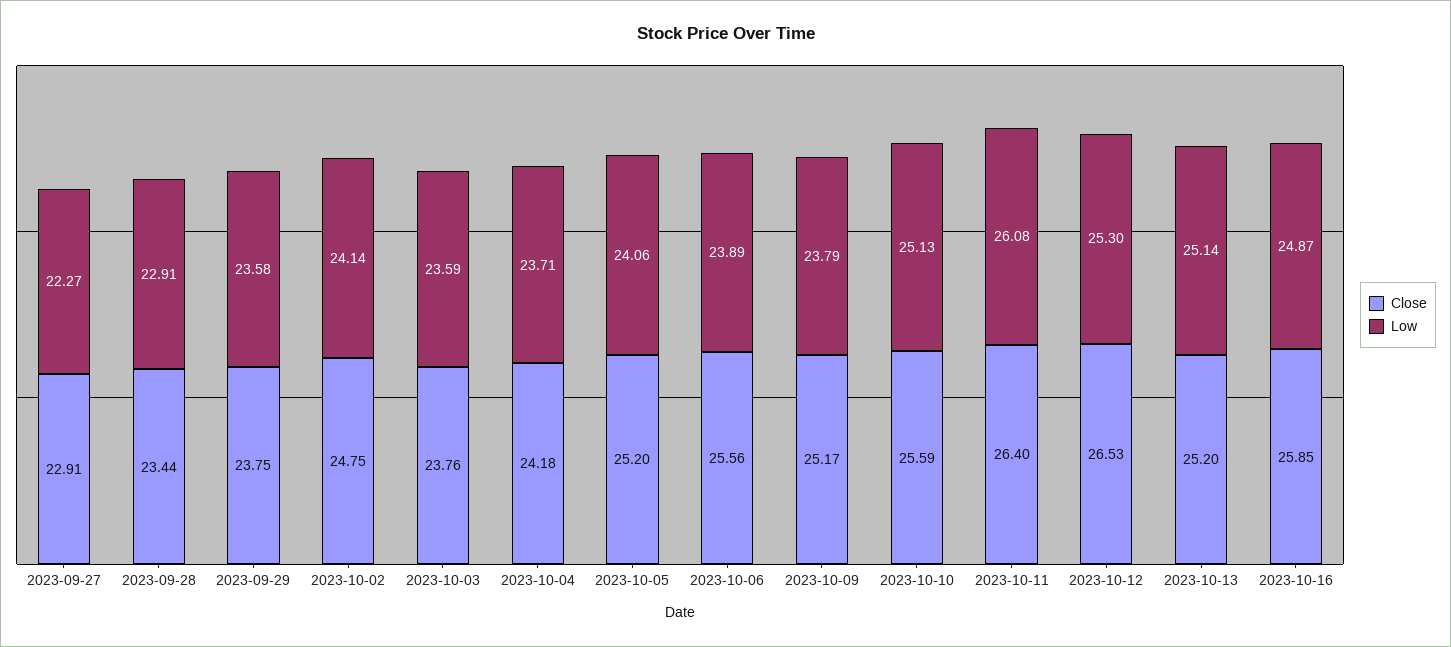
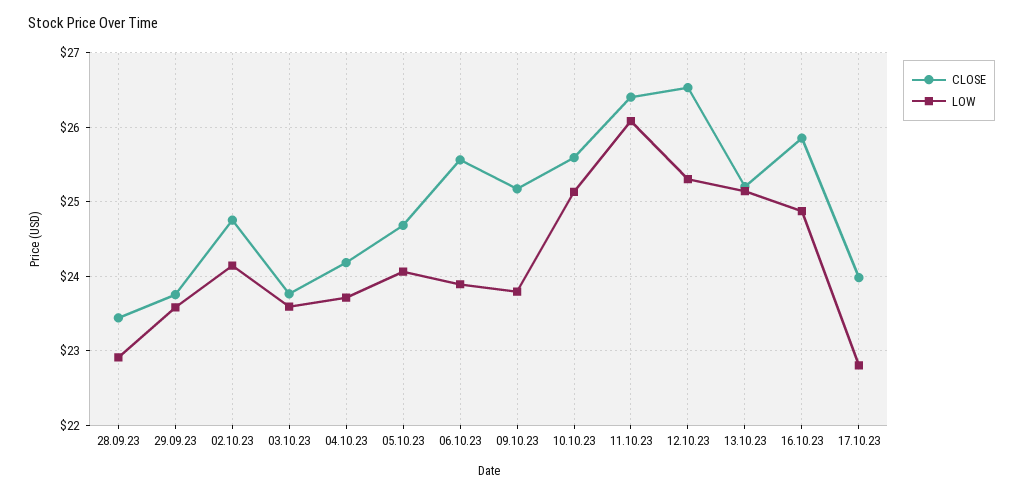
Close, 2023-09-27: 22.91 -> none
Low, 2023-09-27: 22.27 -> none
Close, 2023-10-05: 25.2 -> 24.7
Close, 17.10.23: none -> 24
Low, 17.10.23: none -> 22.8

